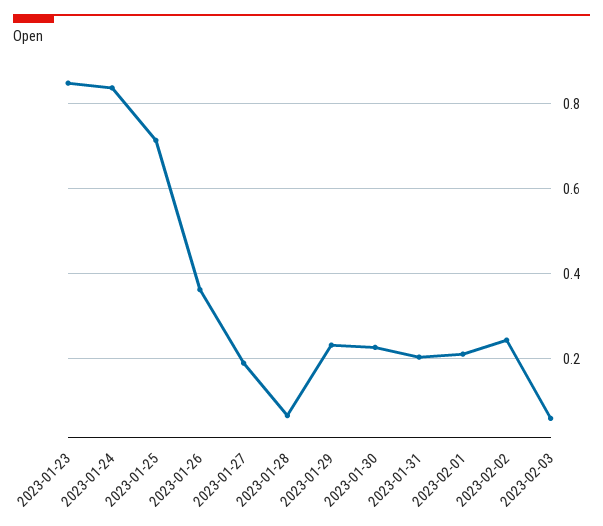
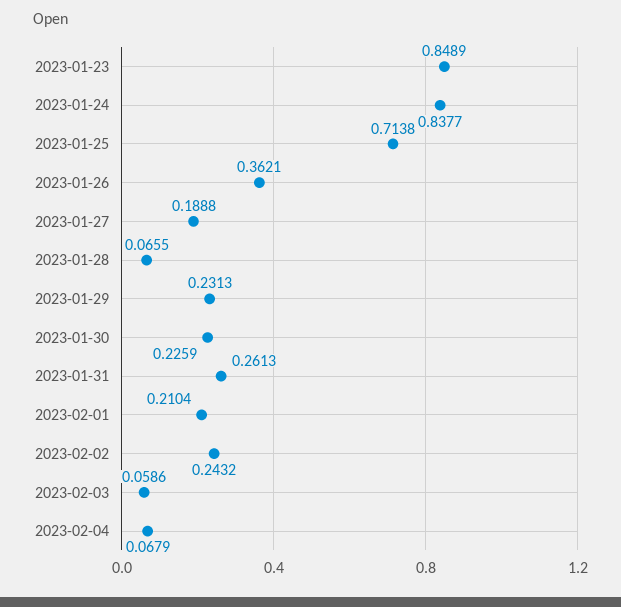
2023-01-31: 0.2 -> 0.2613
2023-02-04: none -> 0.0679

